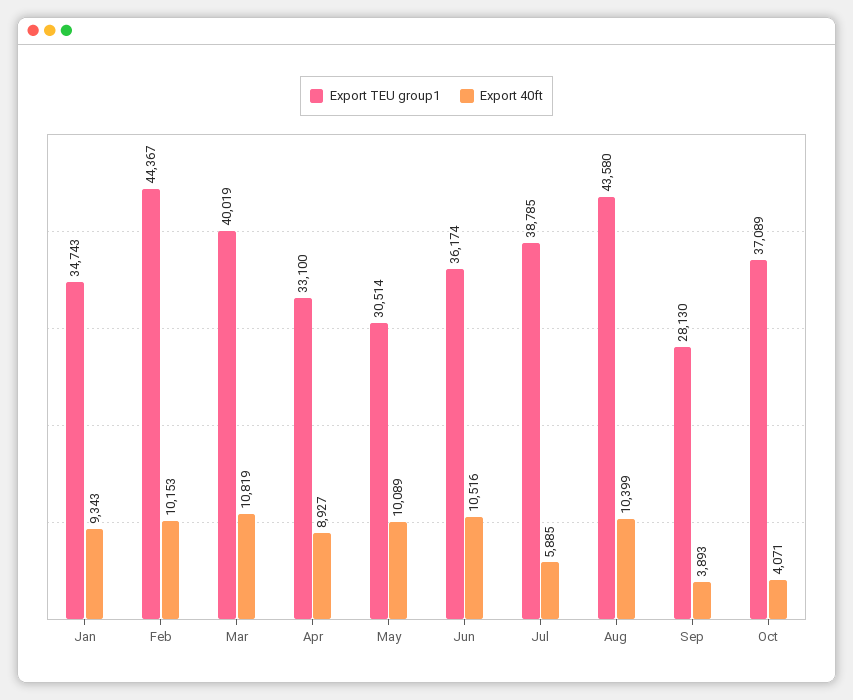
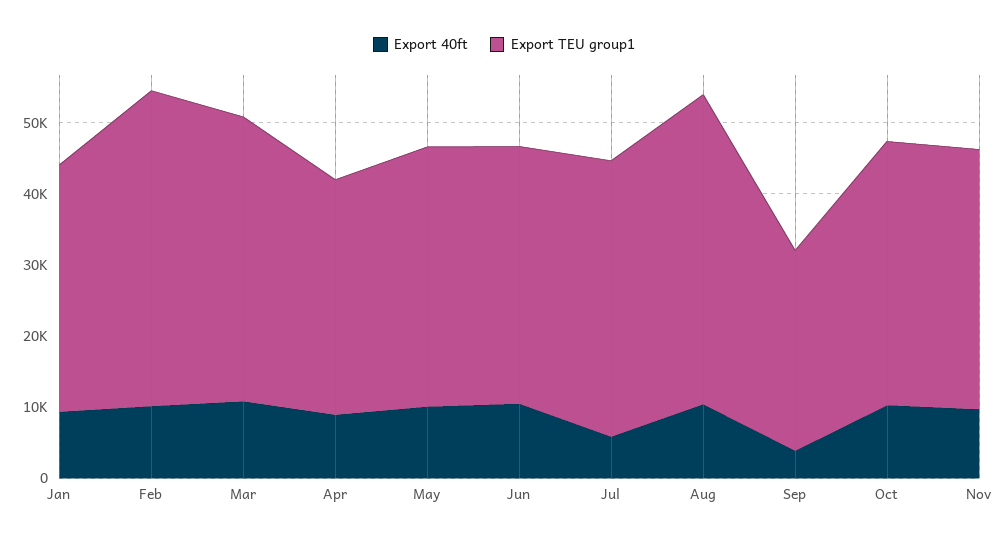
Export TEU group1, May: 30514 -> 36000
Export 40ft, Oct: 4071 -> 10000
Export 40ft, Nov: none -> 10000
Export TEU group1, Nov: none -> 36000

